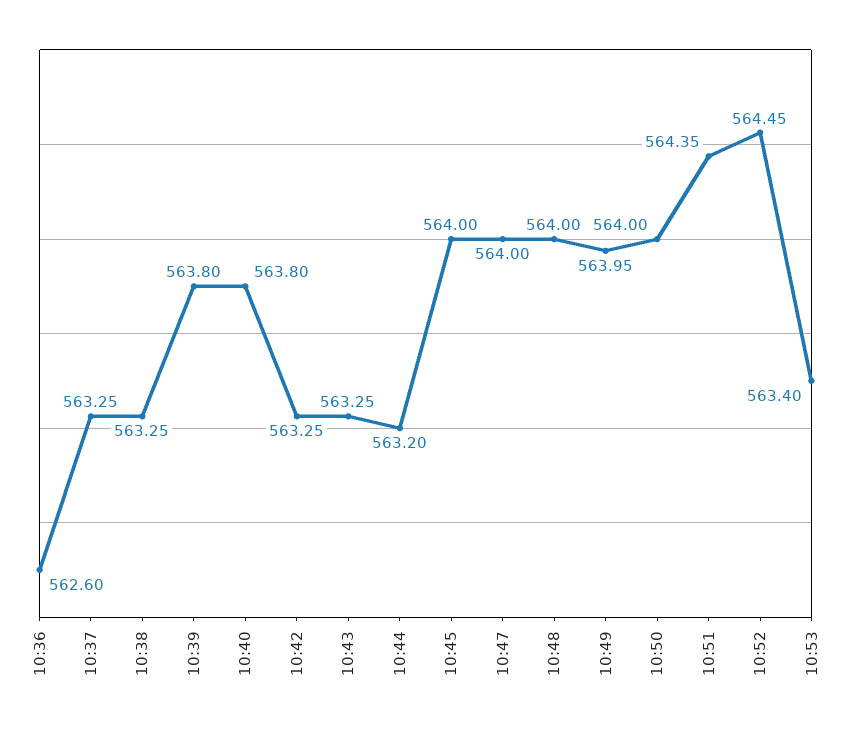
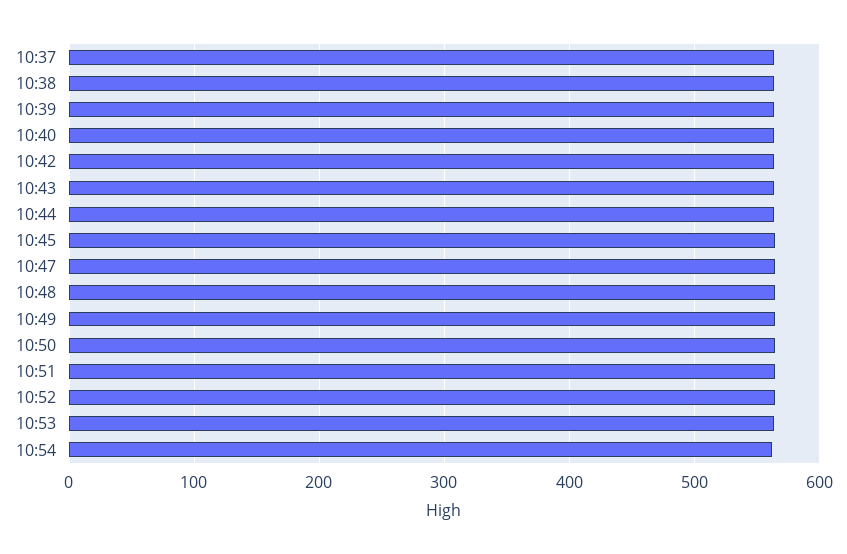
10:36: 562.6 -> none
10:54: none -> 560

